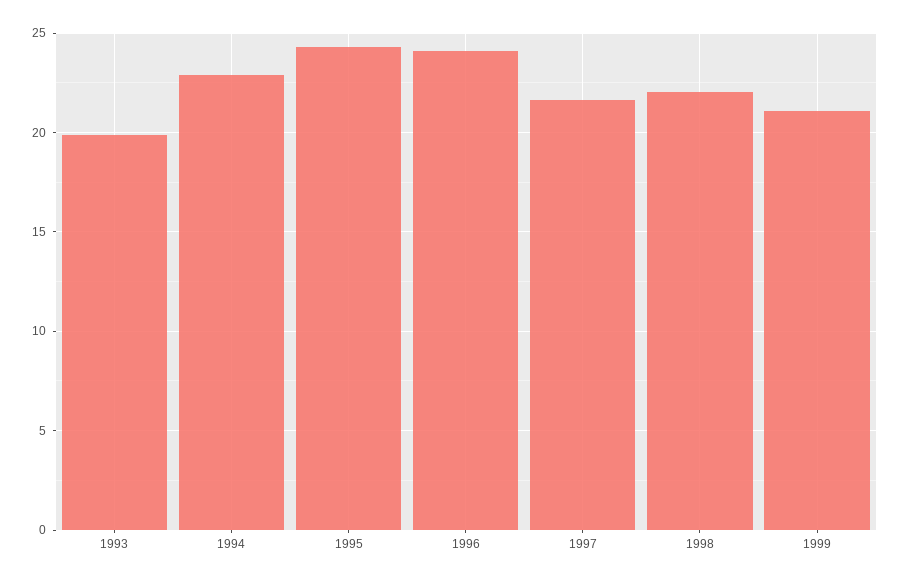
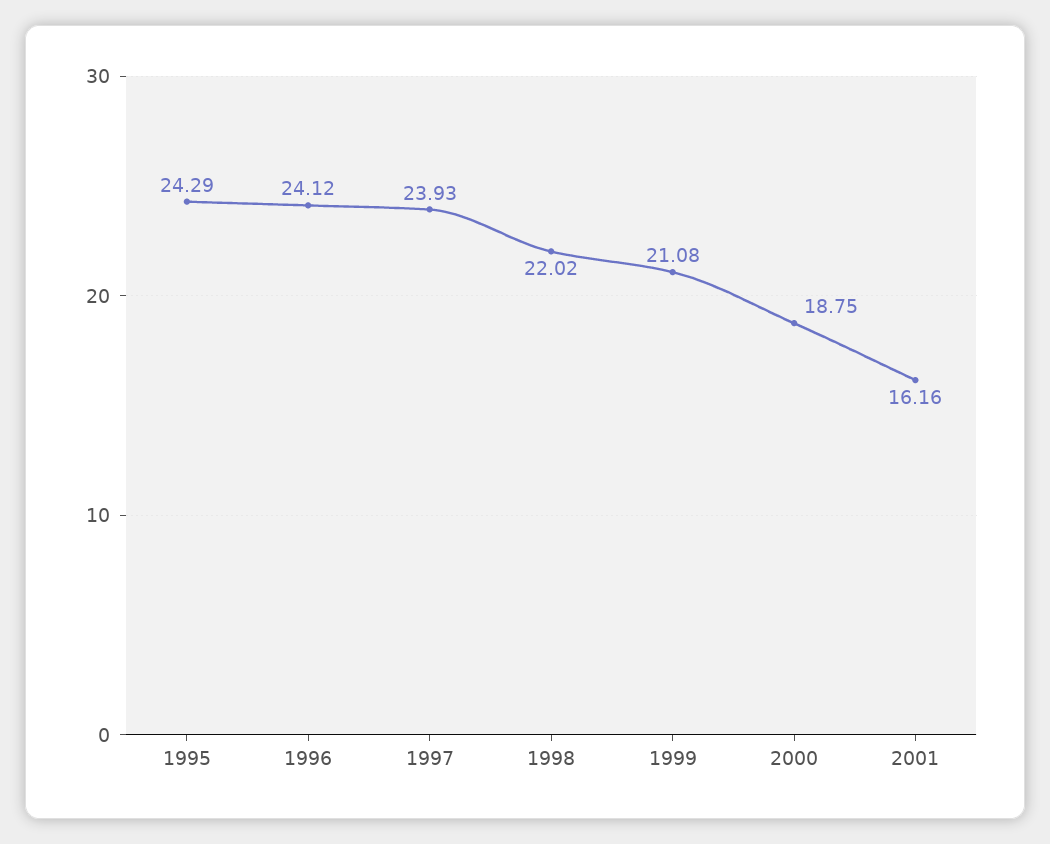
1993: 20 -> none
1994: 23 -> none
1997: 21.5 -> 23.93
2000: none -> 18.75
2001: none -> 16.16

